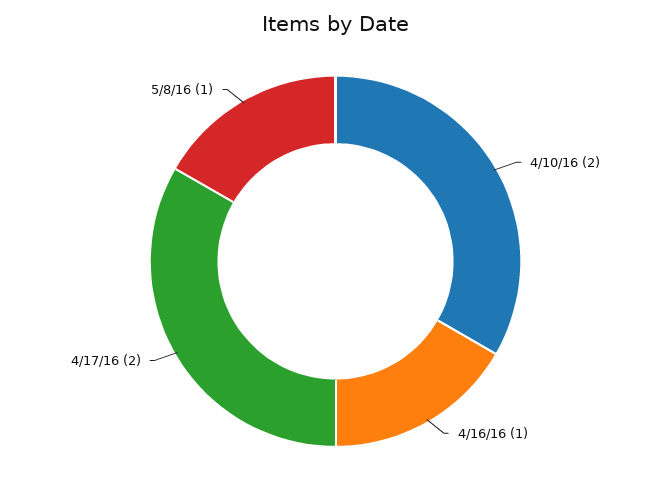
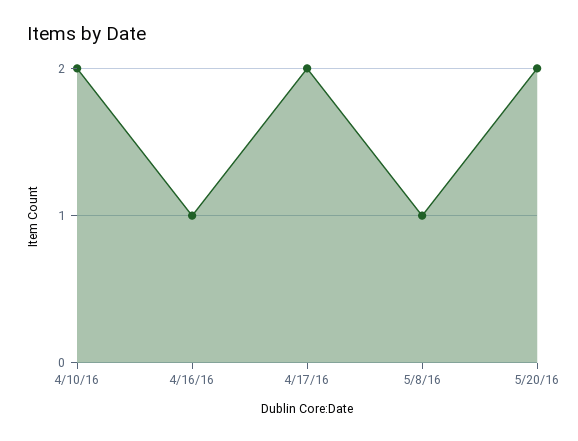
5/20/16: none -> 2

